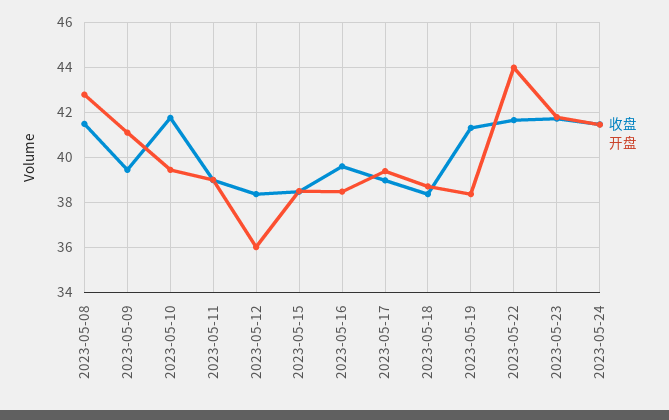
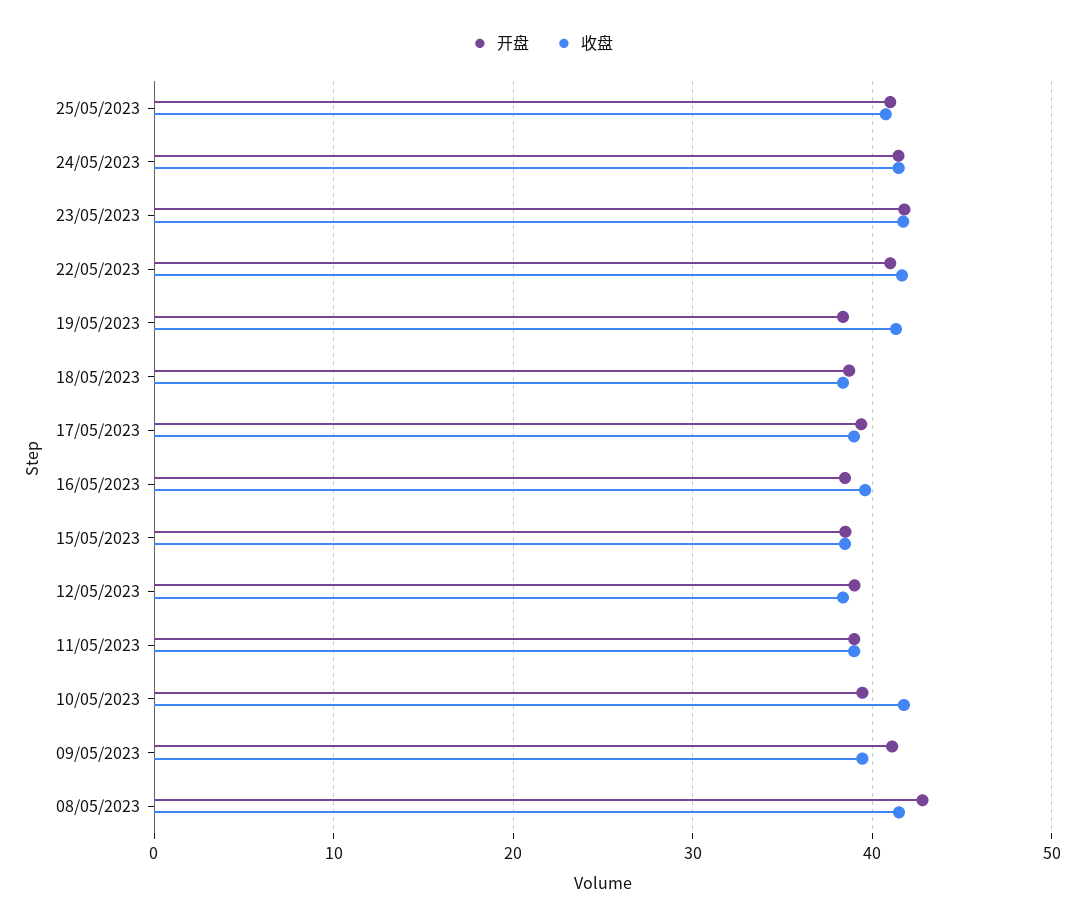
开盘, 2023-05-12: 36 -> 39
开盘, 2023-05-22: 44 -> 41
开盘, 25/05/2023: none -> 41
收盘, 25/05/2023: none -> 41

